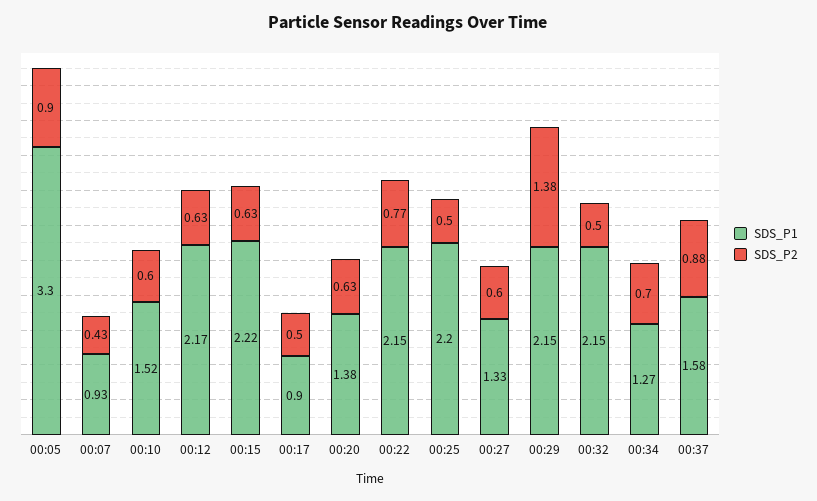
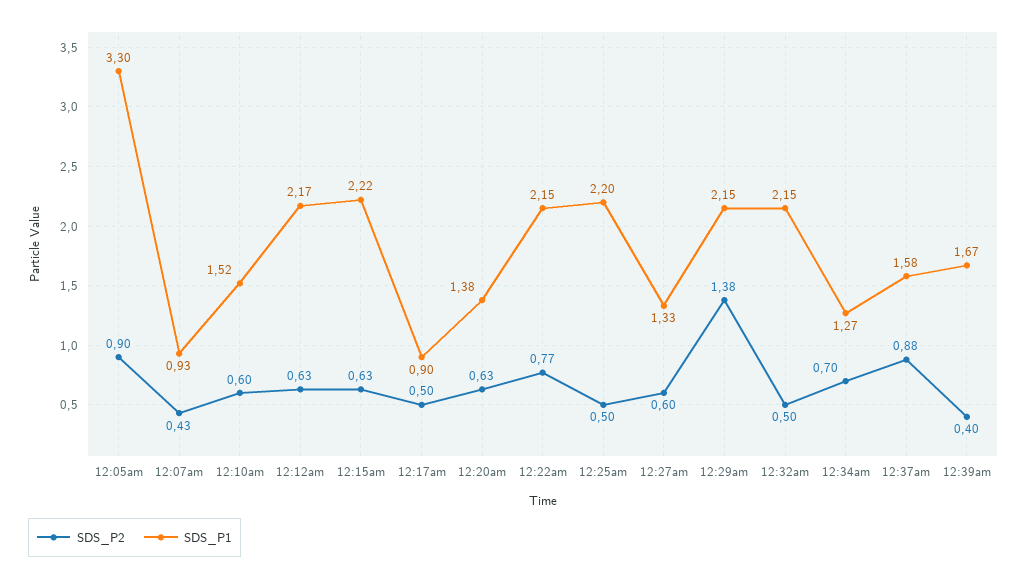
SDS_P2, 12:39am: none -> 0.4
SDS_P1, 12:39am: none -> 1.67

